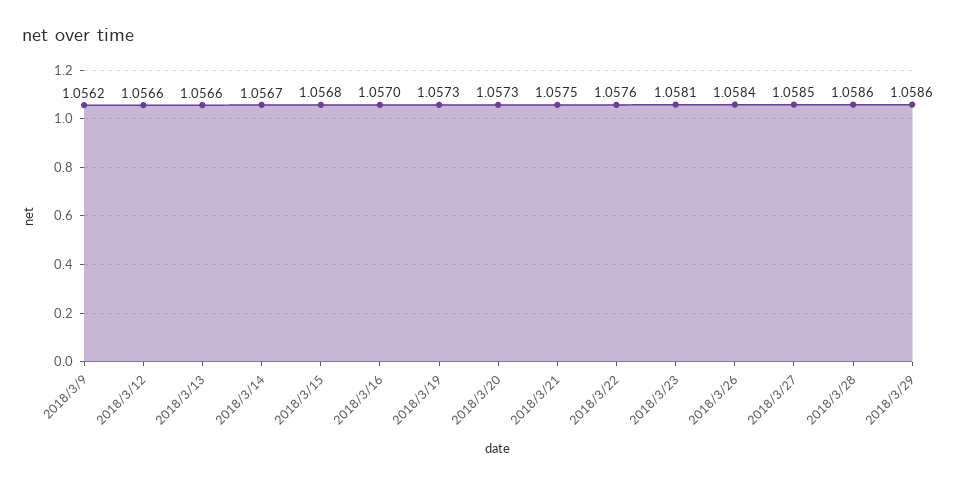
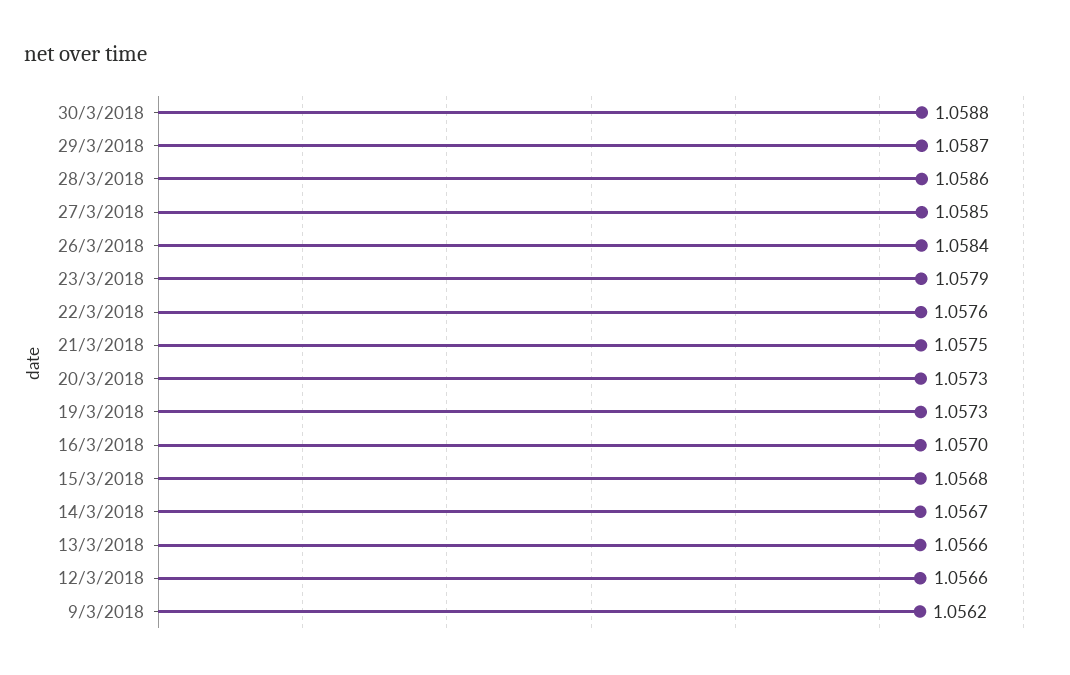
2018/3/23: 1.0581 -> 1.0579
2018/3/29: 1.0586 -> 1.0587
30/3/2018: none -> 1.0588

